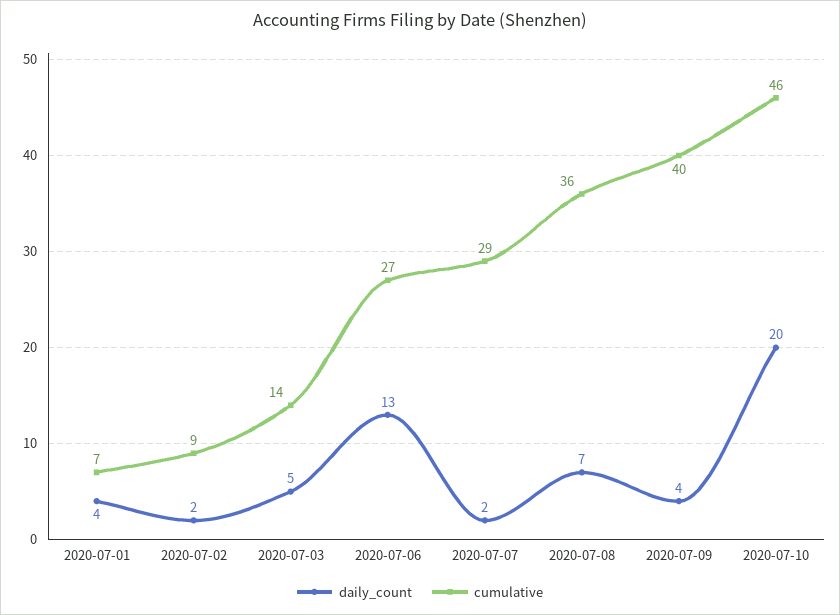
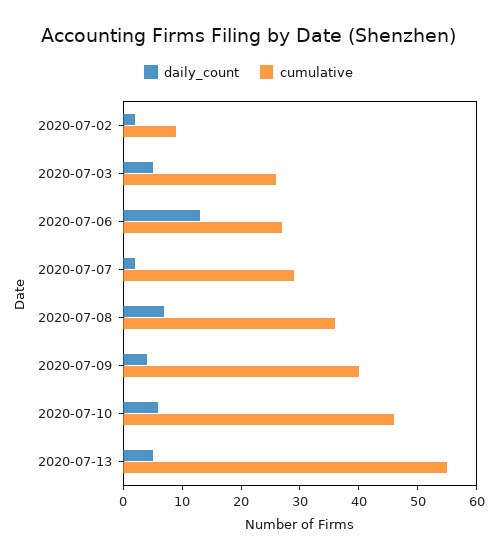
daily_count, 2020-07-01: 4 -> none
cumulative, 2020-07-01: 7 -> none
cumulative, 2020-07-03: 14 -> 25
daily_count, 2020-07-10: 20 -> 5
daily_count, 2020-07-13: none -> 5
cumulative, 2020-07-13: none -> 55

